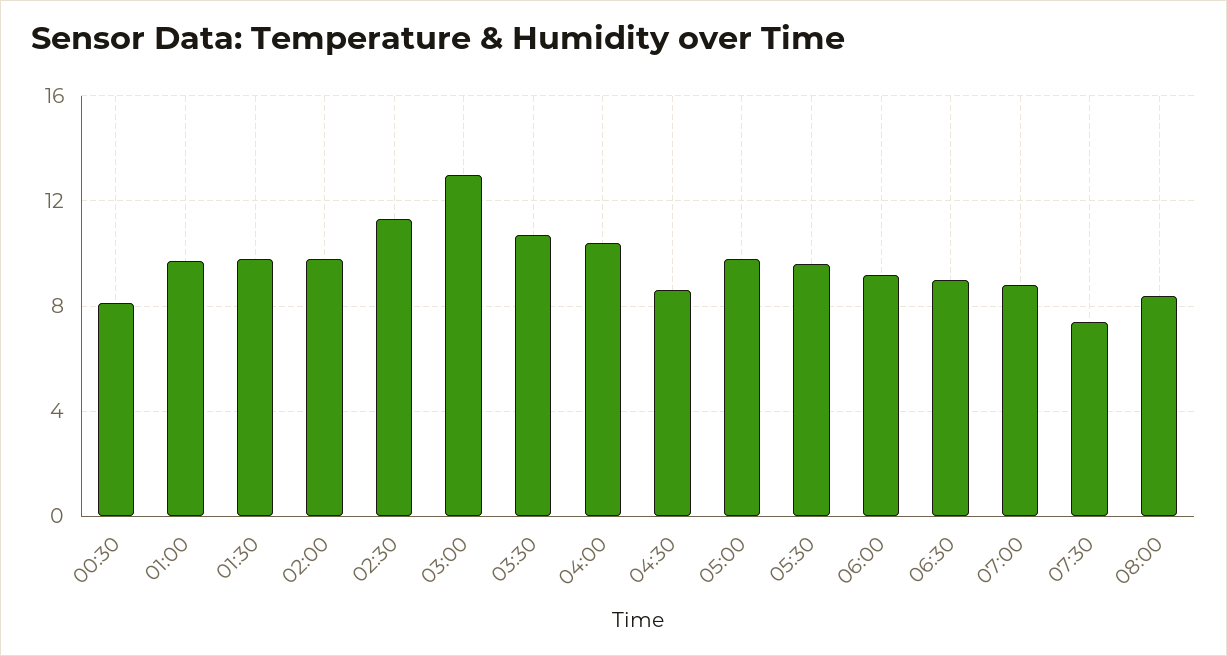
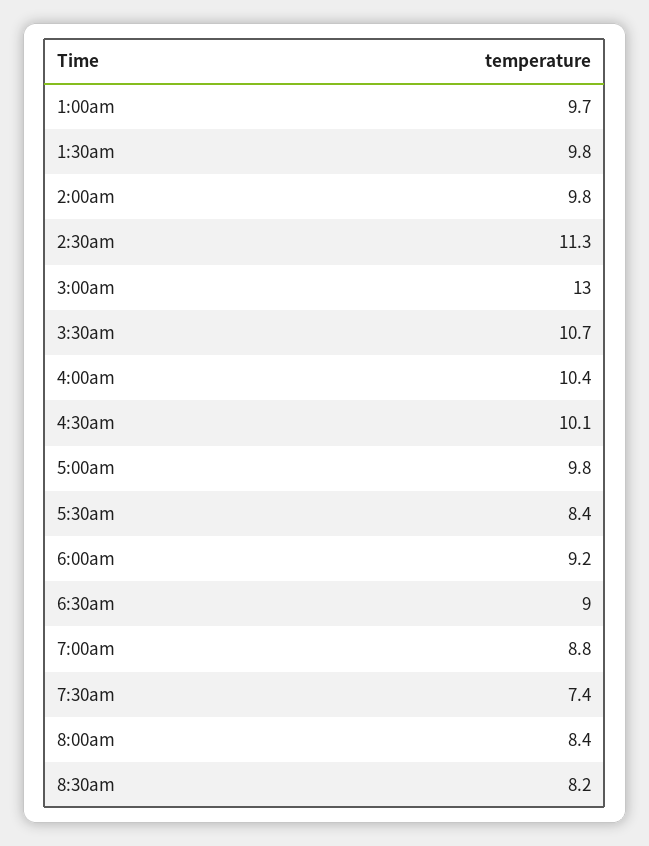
00:30: 8 -> none
04:30: 8.5 -> 10.1
05:30: 9.5 -> 8.4
8:30am: none -> 8.2

